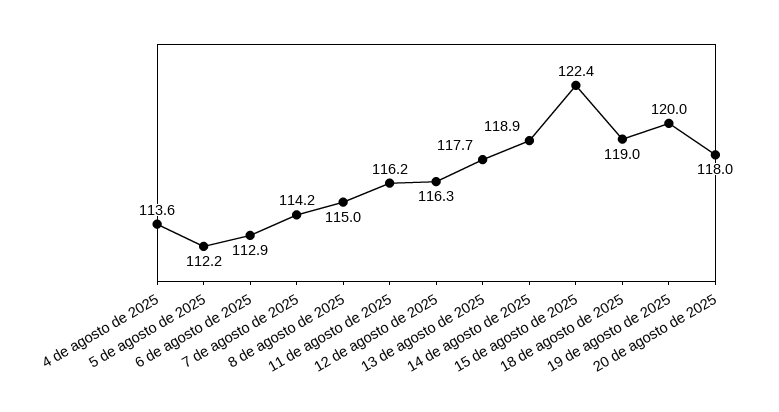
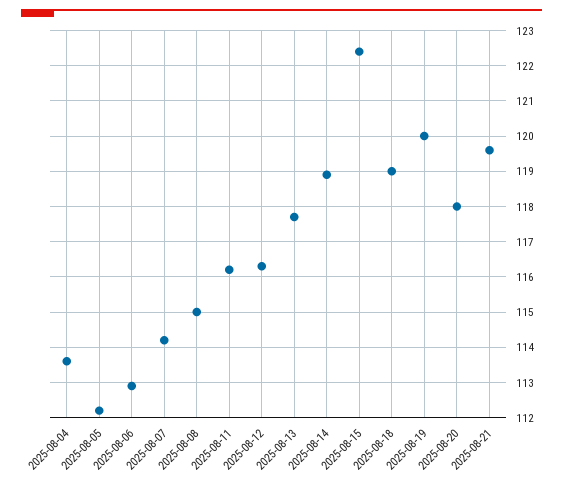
2025-08-21: none -> 119.5

